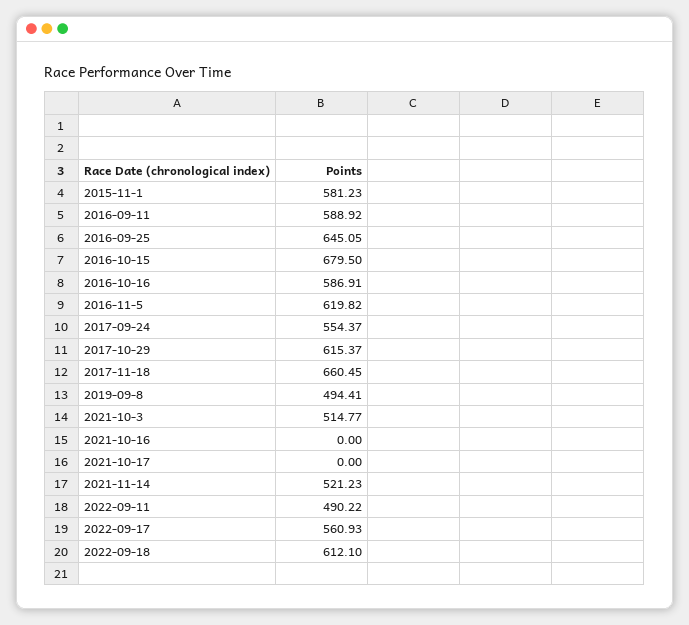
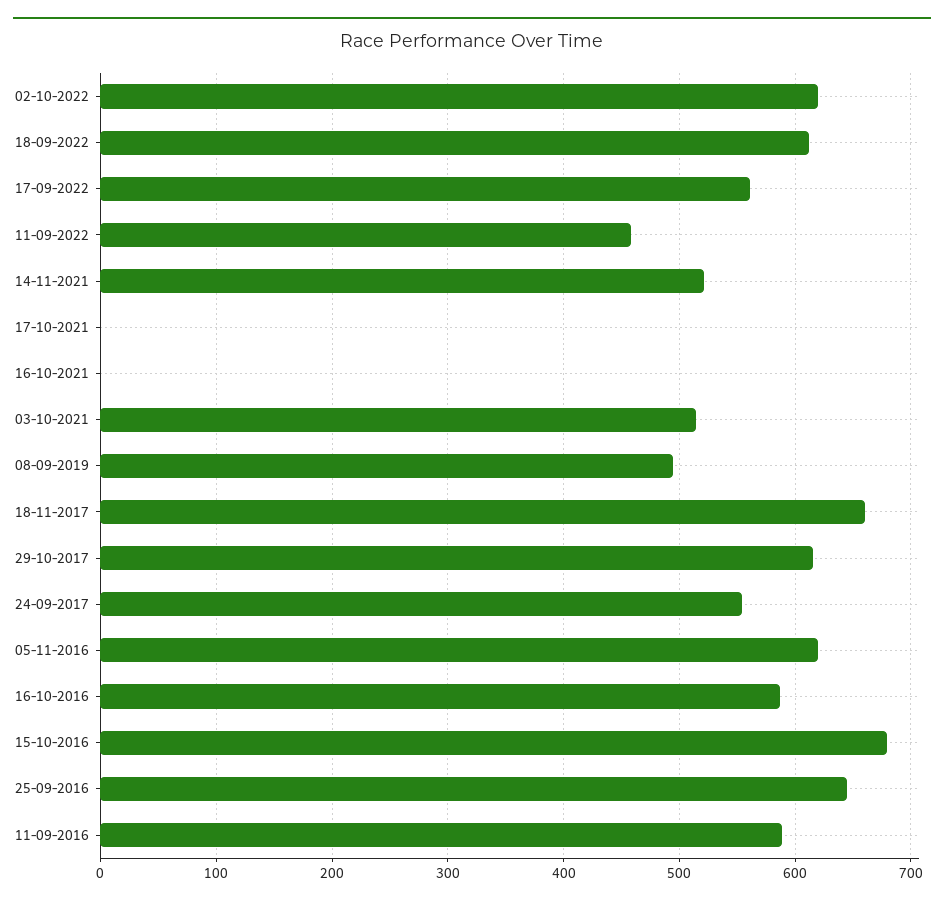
2015-11-1: 581.23 -> none
2022-09-11: 490.22 -> 460
02-10-2022: none -> 620

